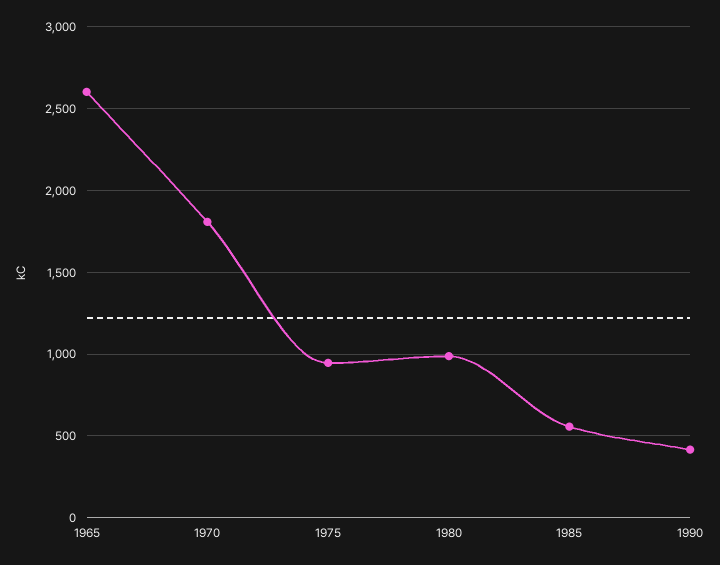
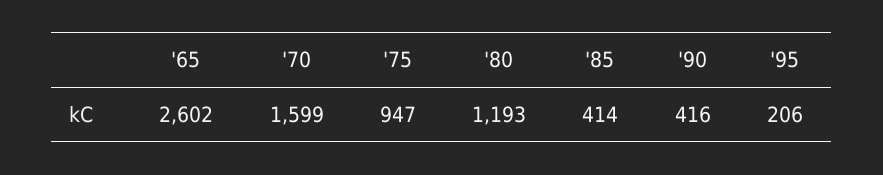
1970: 1800 -> 1599
1980: 1000 -> 1193
1985: 550 -> 414
'95: none -> 206

